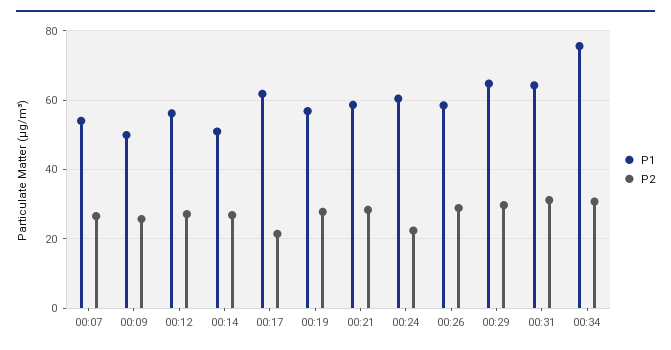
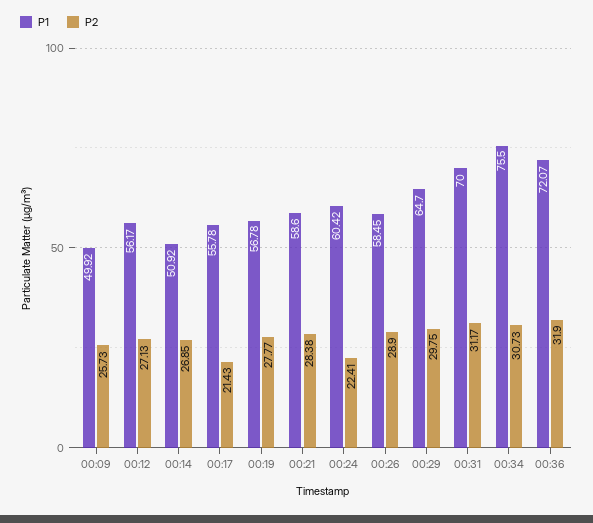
P1, 00:07: 54 -> none
P2, 00:07: 26 -> none
P1, 00:17: 62 -> 55.78
P1, 00:31: 64 -> 70
P1, 00:36: none -> 72.07
P2, 00:36: none -> 31.9

